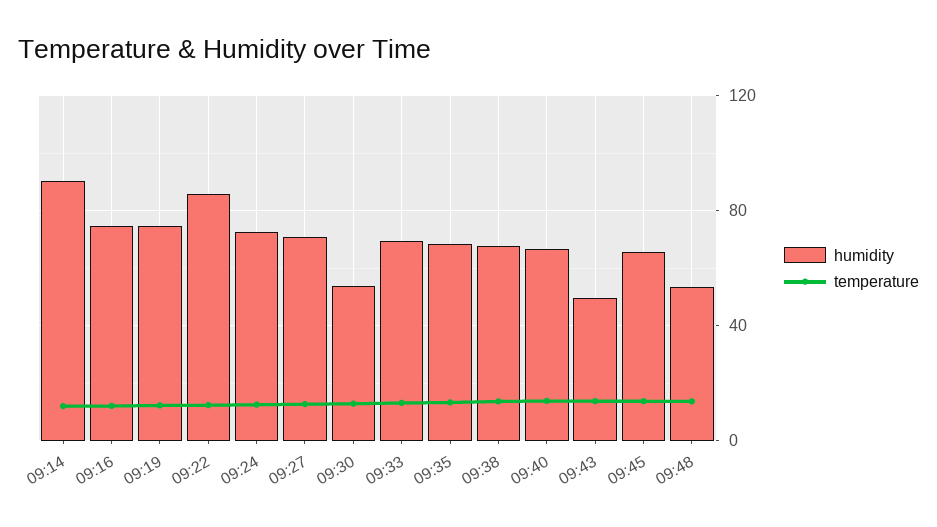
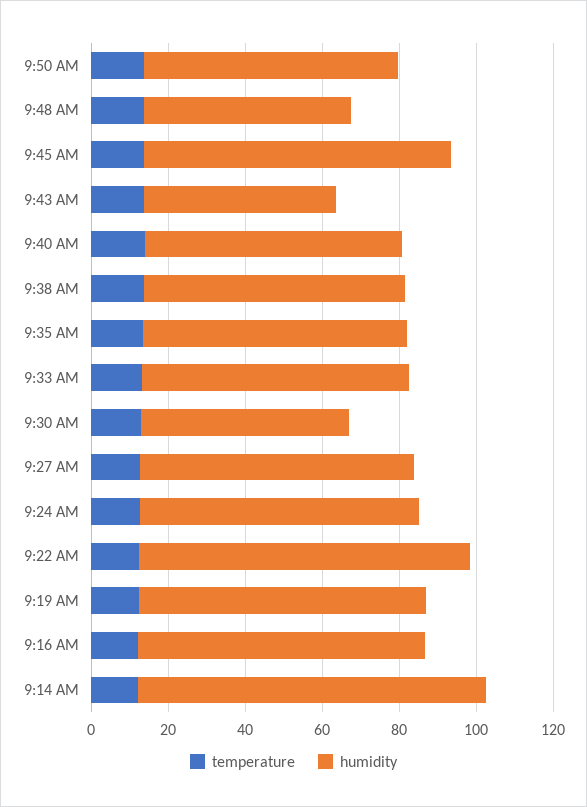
humidity, 09:45: 65 -> 80
temperature, 9:50 AM: none -> 15
humidity, 9:50 AM: none -> 65

